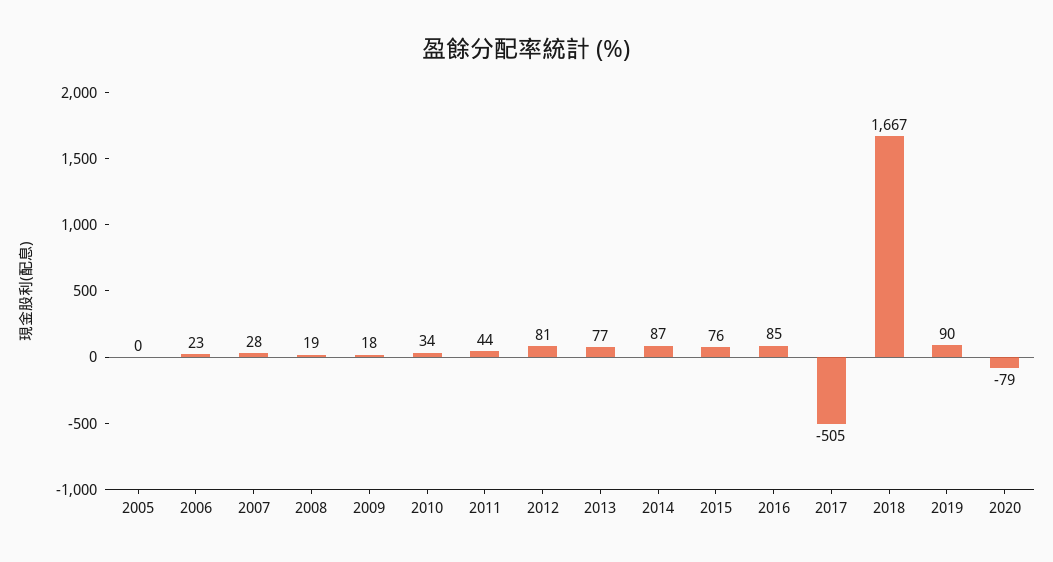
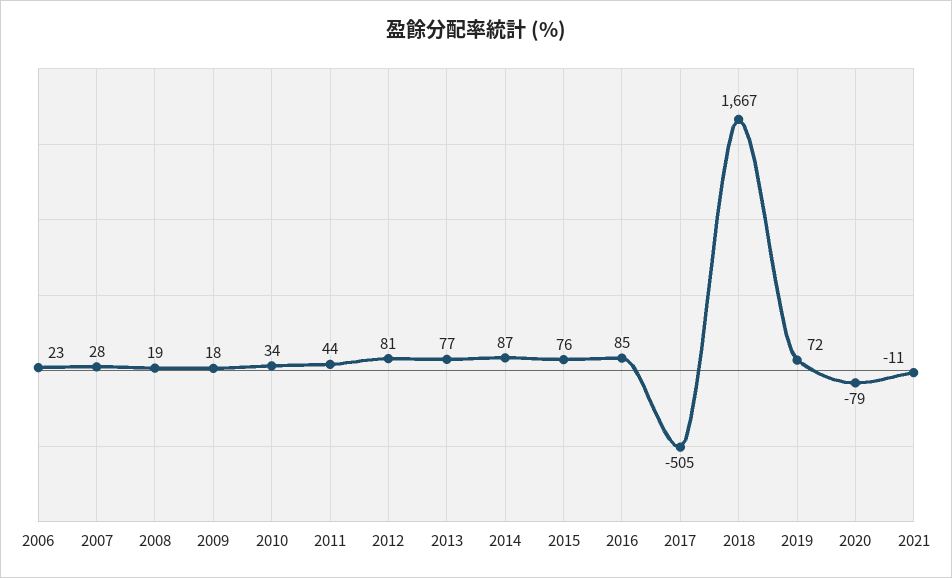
2005: 0 -> none
2019: 90 -> 72
2021: none -> -11

